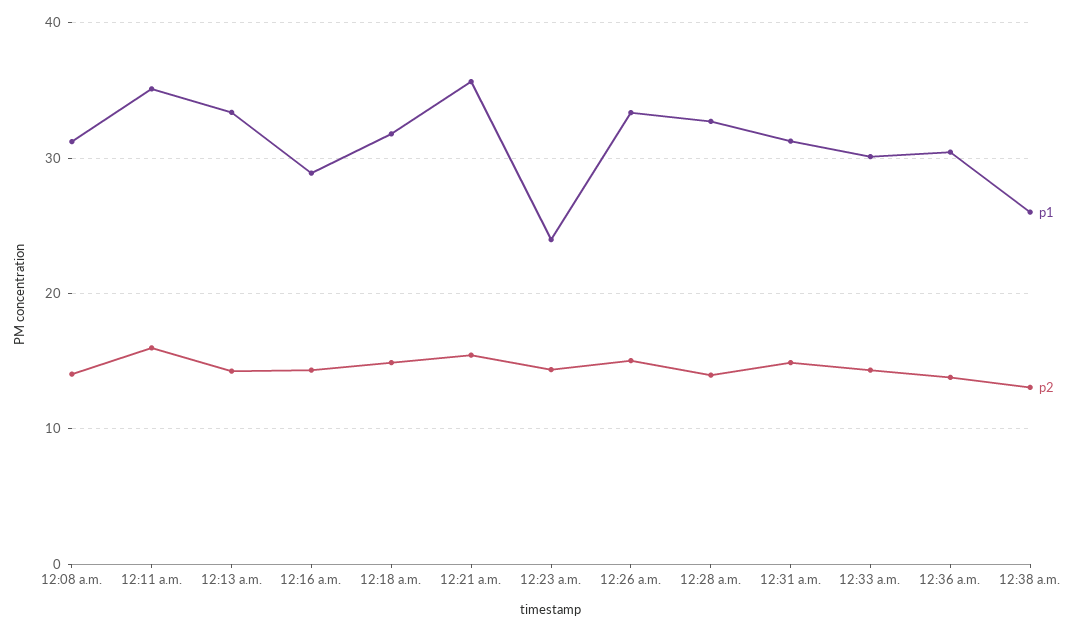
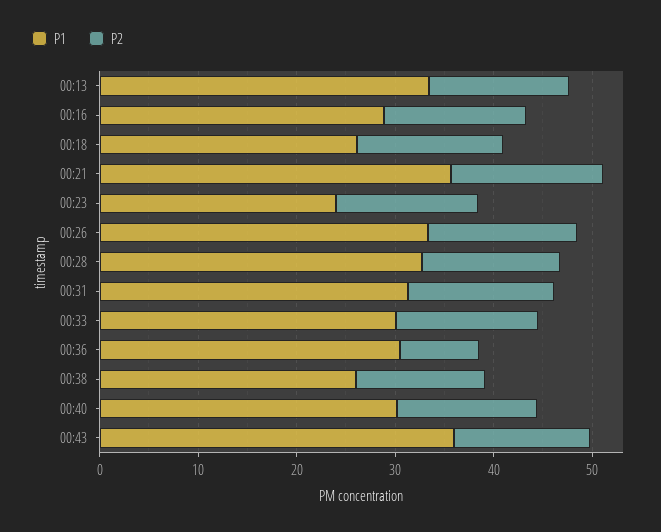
p1, 12:08 a.m.: 31 -> none
p2, 12:08 a.m.: 14 -> none
p1, 12:11 a.m.: 35 -> none
p2, 12:11 a.m.: 16 -> none
p1, 12:18 a.m.: 32 -> 26
p2, 12:36 a.m.: 14 -> 8
p1, 00:40: none -> 30
p2, 00:40: none -> 14
p1, 00:43: none -> 36
p2, 00:43: none -> 14

